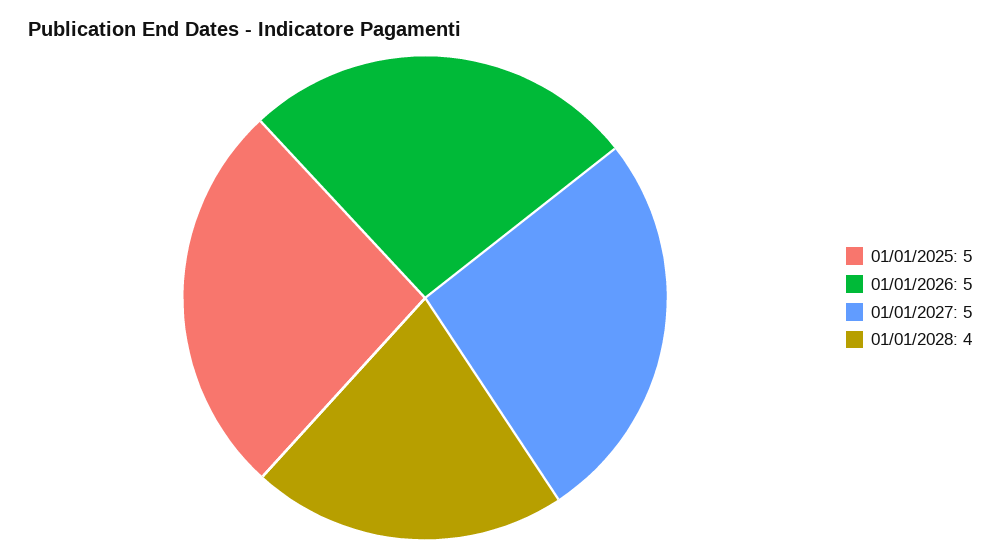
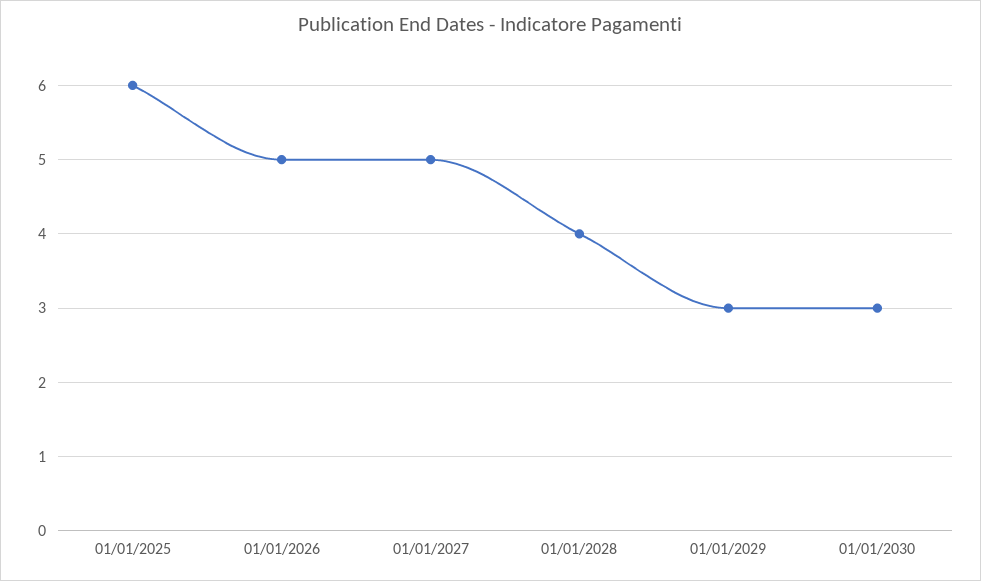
01/01/2025: 5 -> 6
01/01/2029: none -> 3
01/01/2030: none -> 3

